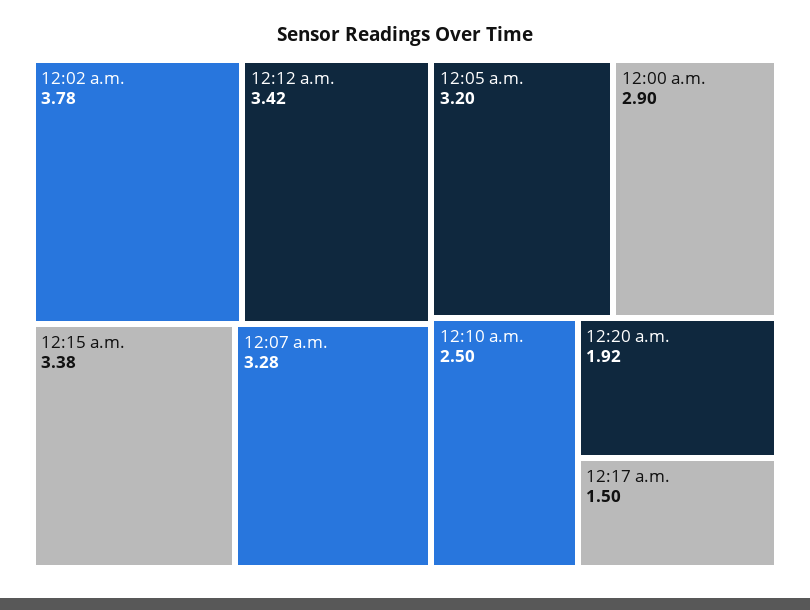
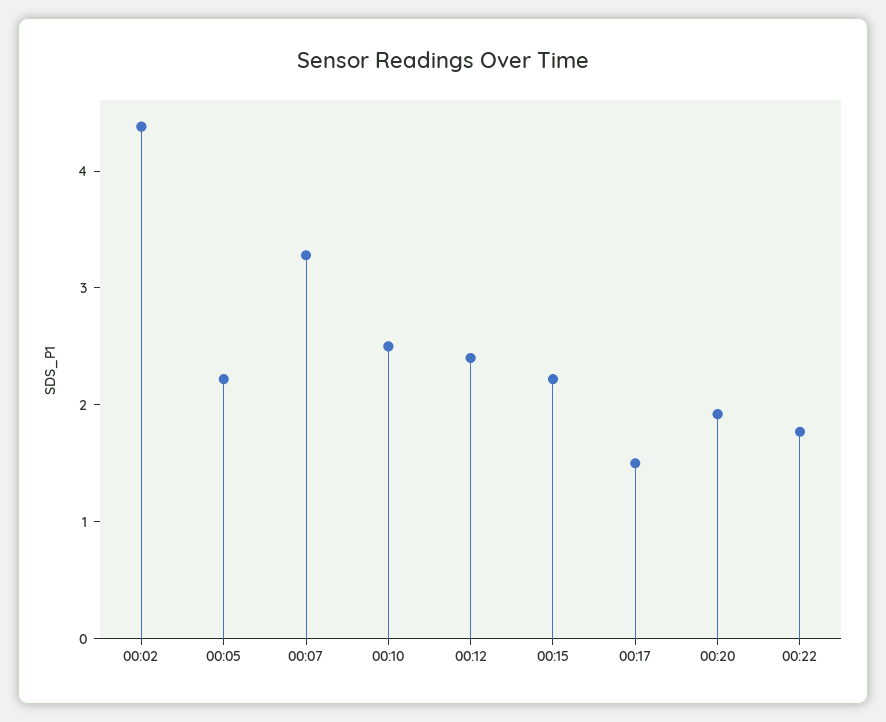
12:02 a.m.: 3.78 -> 4.4
12:12 a.m.: 3.42 -> 2.4
12:15 a.m.: 3.38 -> 2.2
12:05 a.m.: 3.2 -> 2.2
12:00 a.m.: 2.9 -> none
00:22: none -> 1.8

